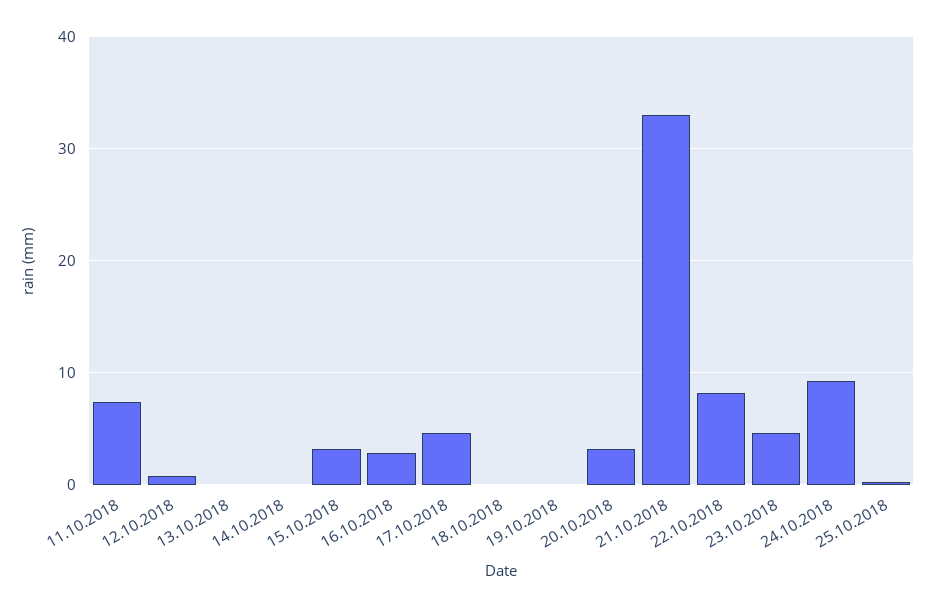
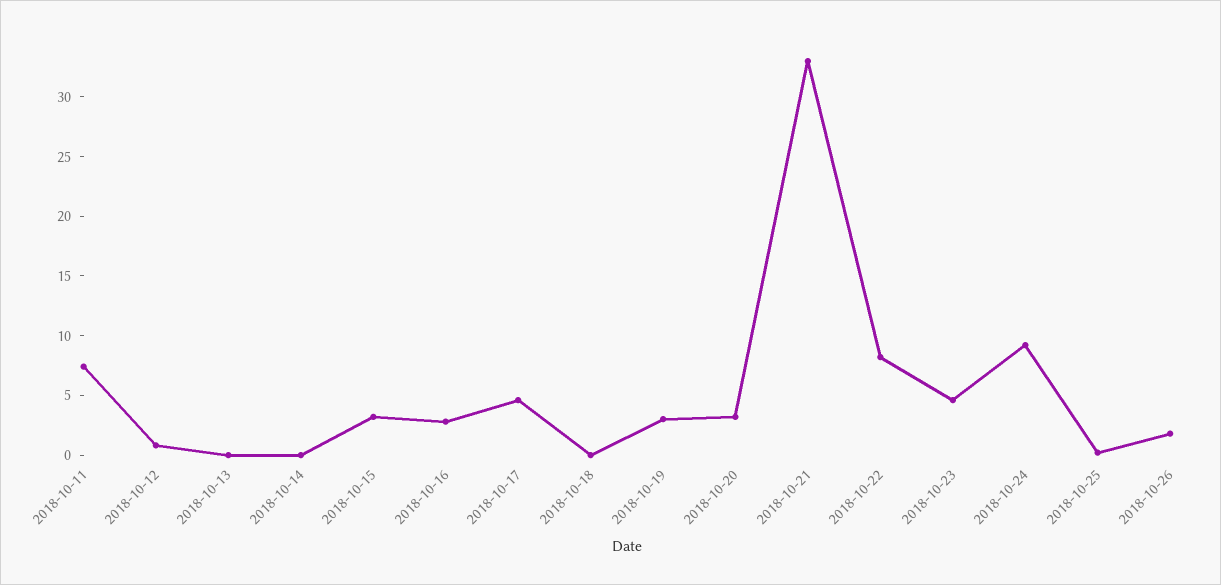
19.10.2018: 0 -> 3
2018-10-26: none -> 2

